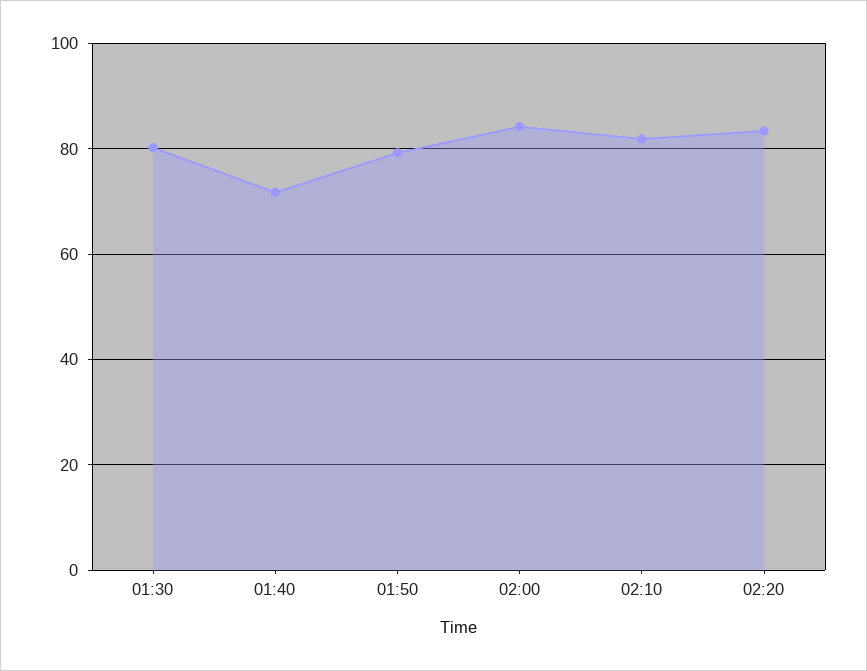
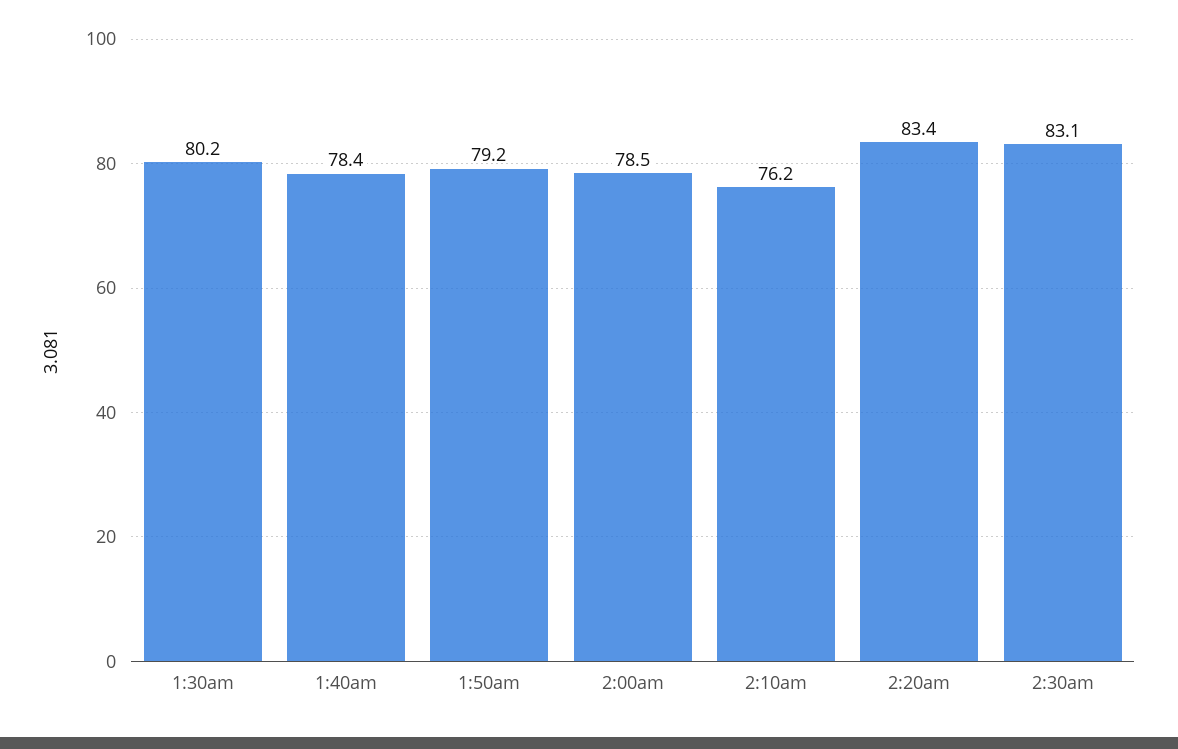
01:40: 72 -> 78.4
02:00: 84 -> 78.5
02:10: 82 -> 76.2
2:30am: none -> 83.1

